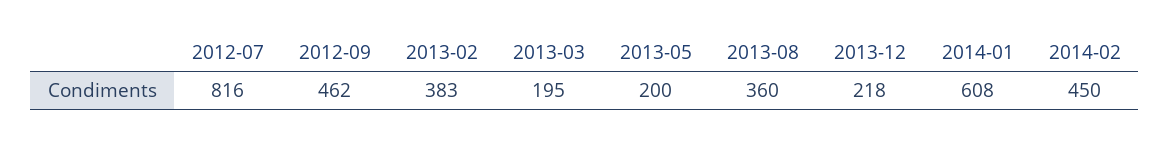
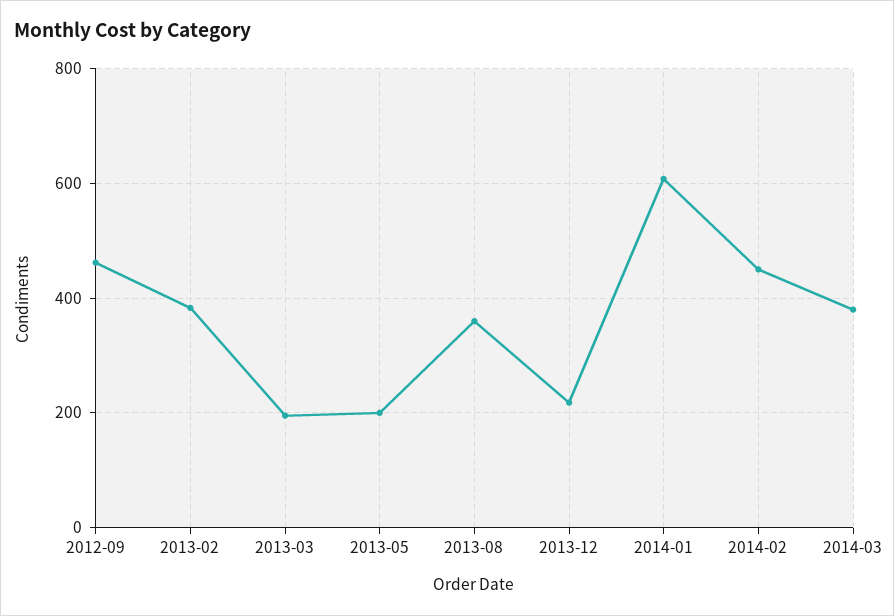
2012-07: 816 -> none
2014-03: none -> 380

